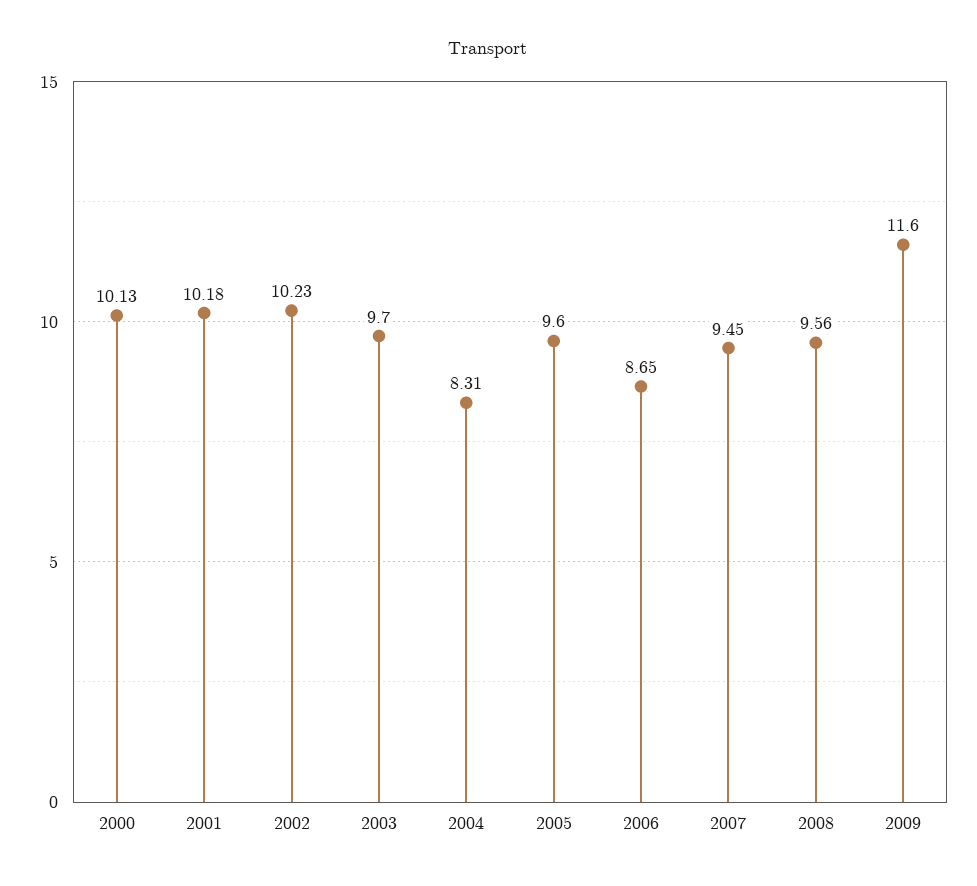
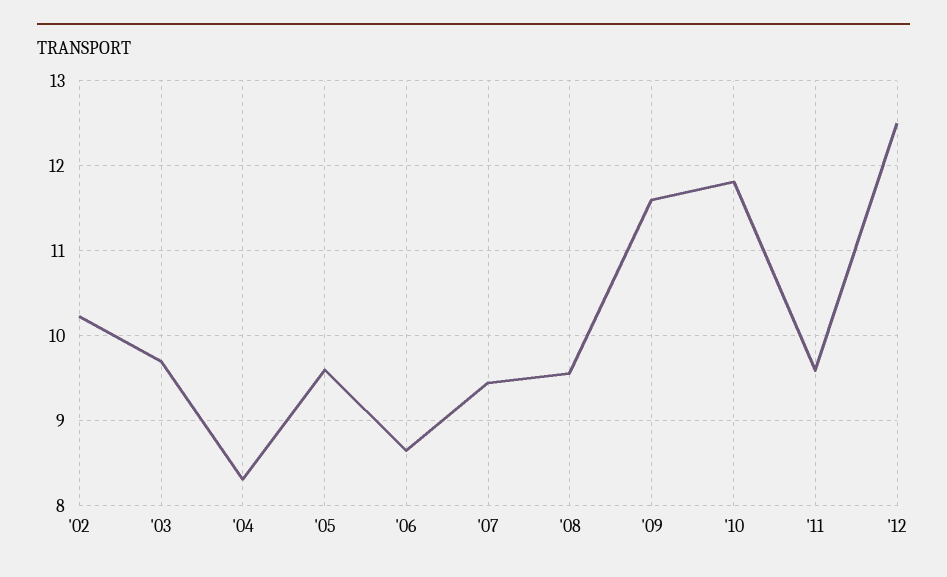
2000: 10.13 -> none
2001: 10.18 -> none
'10: none -> 11.8
'11: none -> 9.6
'12: none -> 12.5

